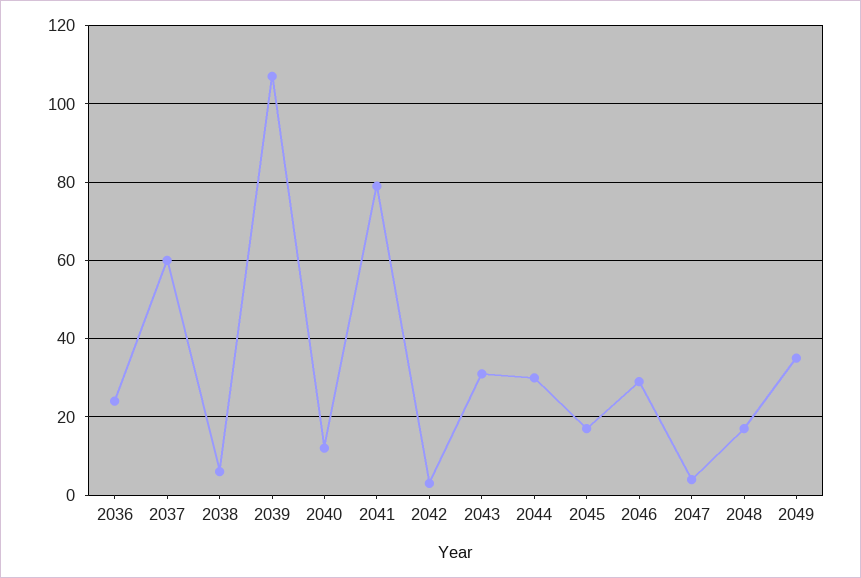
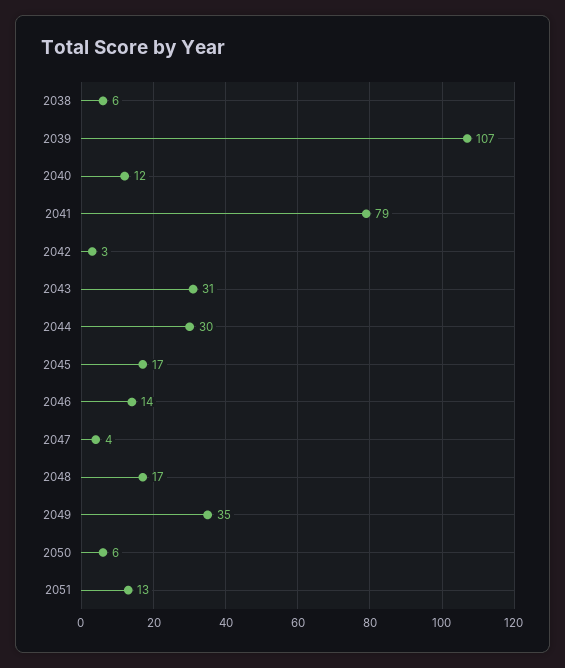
2036: 25 -> none
2037: 60 -> none
2046: 30 -> 14
2050: none -> 6
2051: none -> 13

